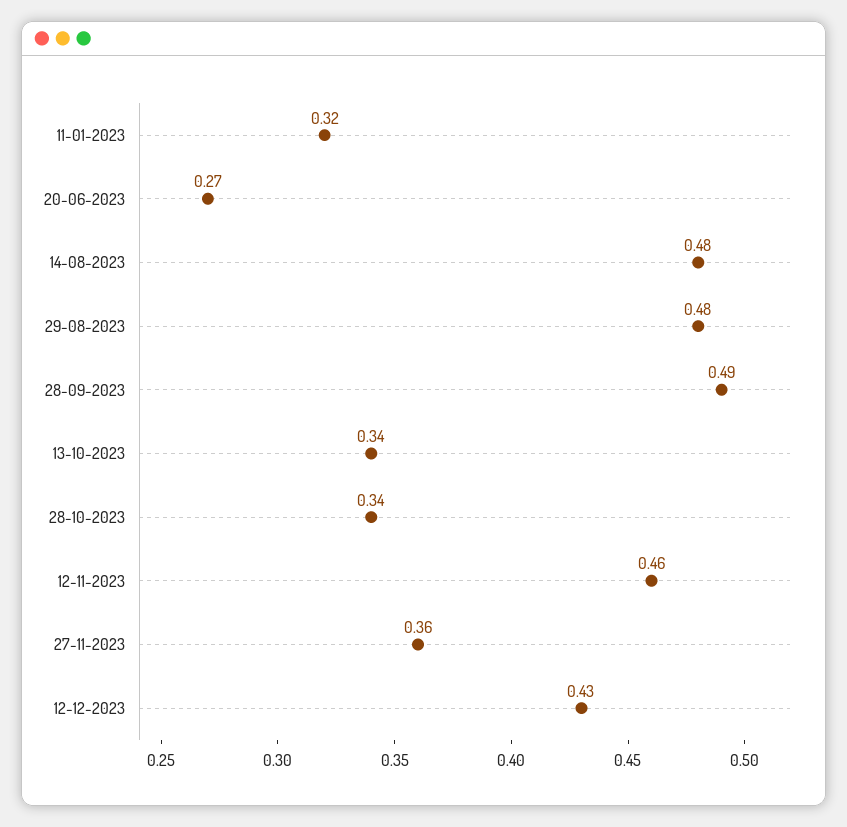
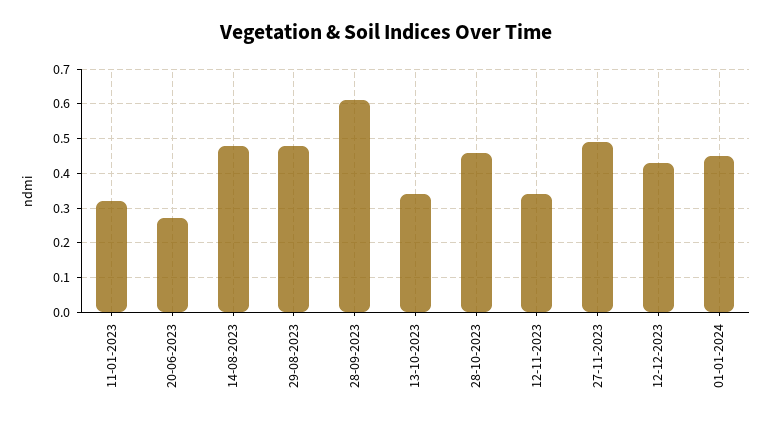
28-09-2023: 0.49 -> 0.6
28-10-2023: 0.34 -> 0.45
12-11-2023: 0.46 -> 0.35
27-11-2023: 0.36 -> 0.5
01-01-2024: none -> 0.45

